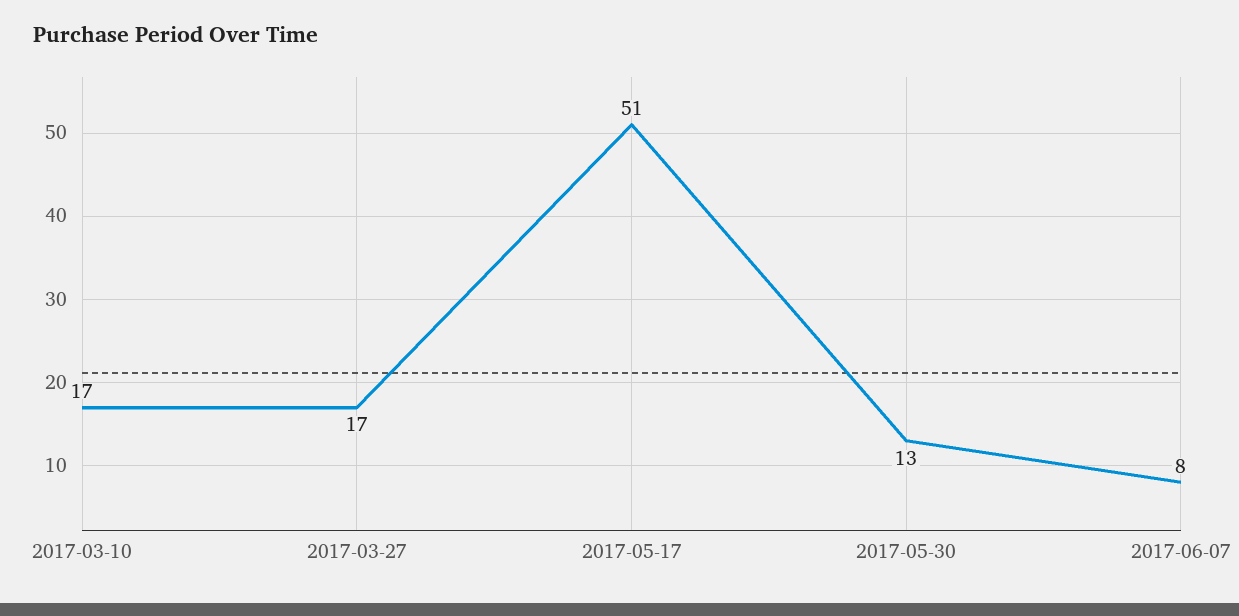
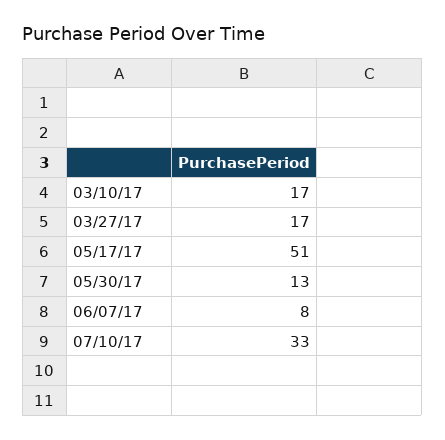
07/10/17: none -> 33

